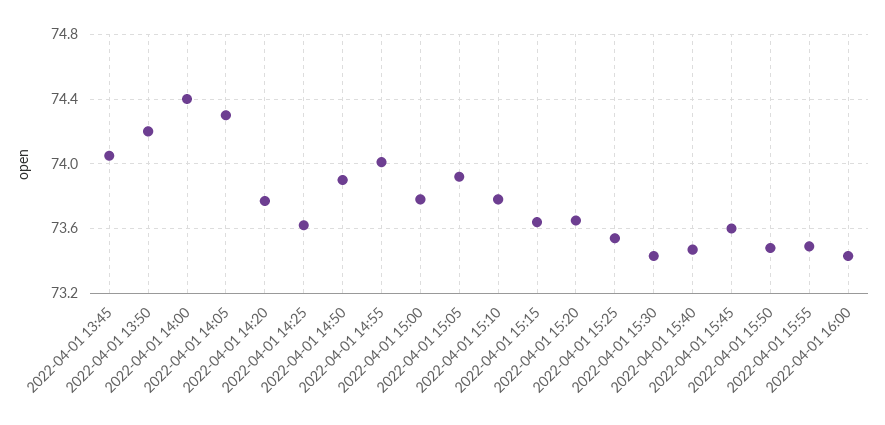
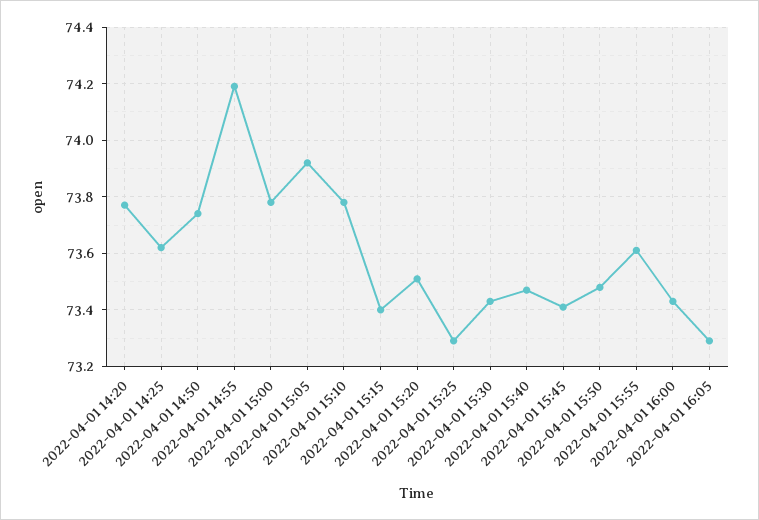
2022-04-01 13:45: 74.05 -> none
2022-04-01 13:50: 74.2 -> none
2022-04-01 14:00: 74.4 -> none
2022-04-01 14:05: 74.3 -> none
2022-04-01 14:50: 73.9 -> 73.75
2022-04-01 14:55: 74 -> 74.2
2022-04-01 15:15: 73.65 -> 73.4
2022-04-01 15:20: 73.65 -> 73.5
2022-04-01 15:25: 73.55 -> 73.3
2022-04-01 15:45: 73.6 -> 73.4
2022-04-01 15:55: 73.5 -> 73.6
2022-04-01 16:05: none -> 73.3

